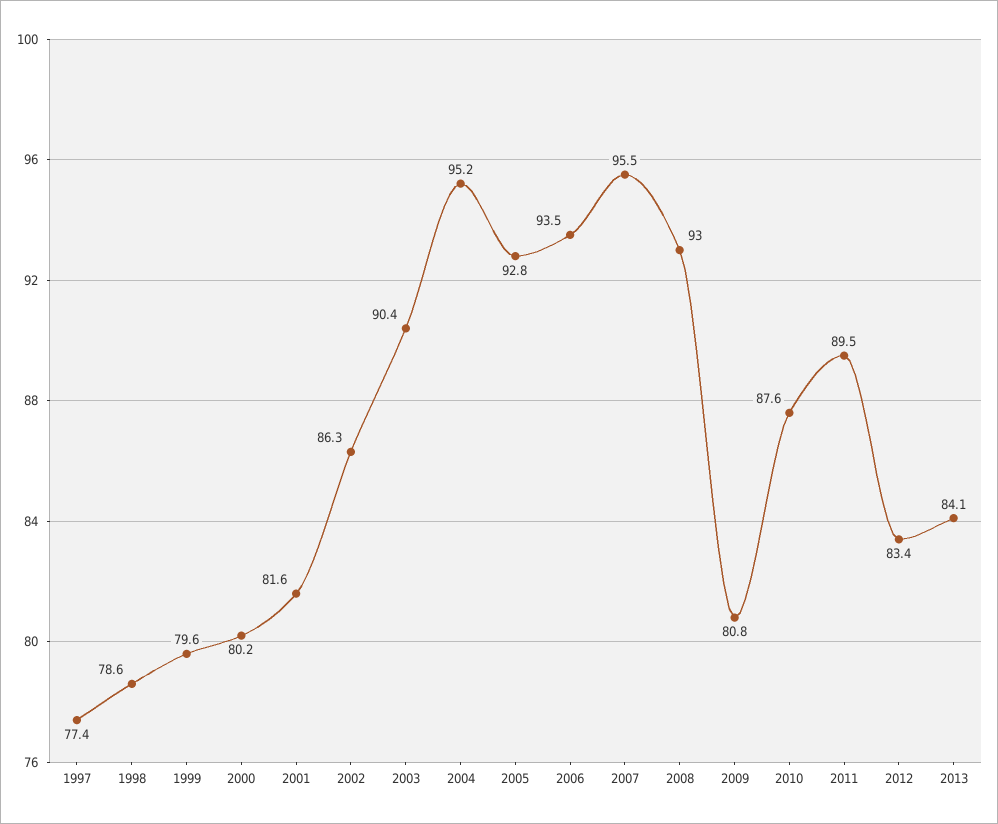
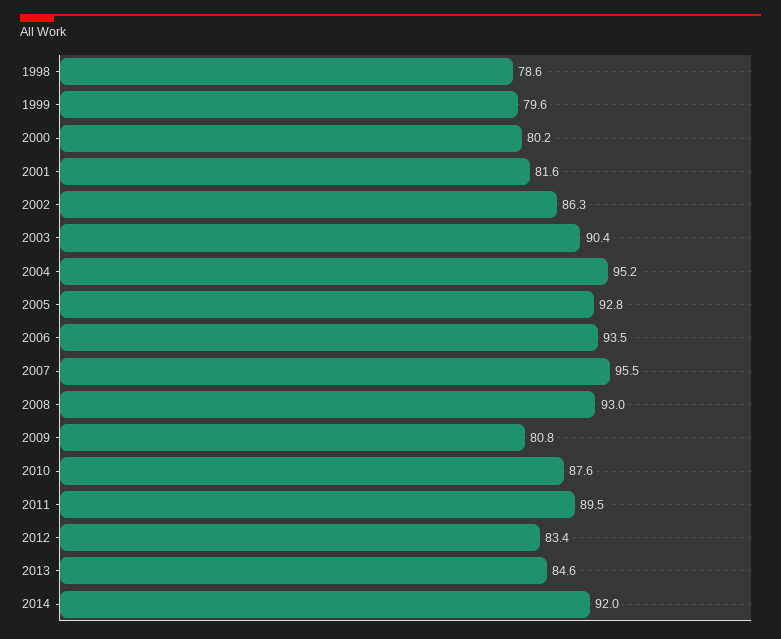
1997: 77.4 -> none
2013: 84.1 -> 84.6
2014: none -> 92

